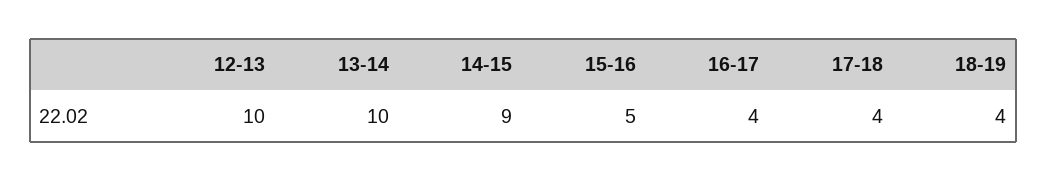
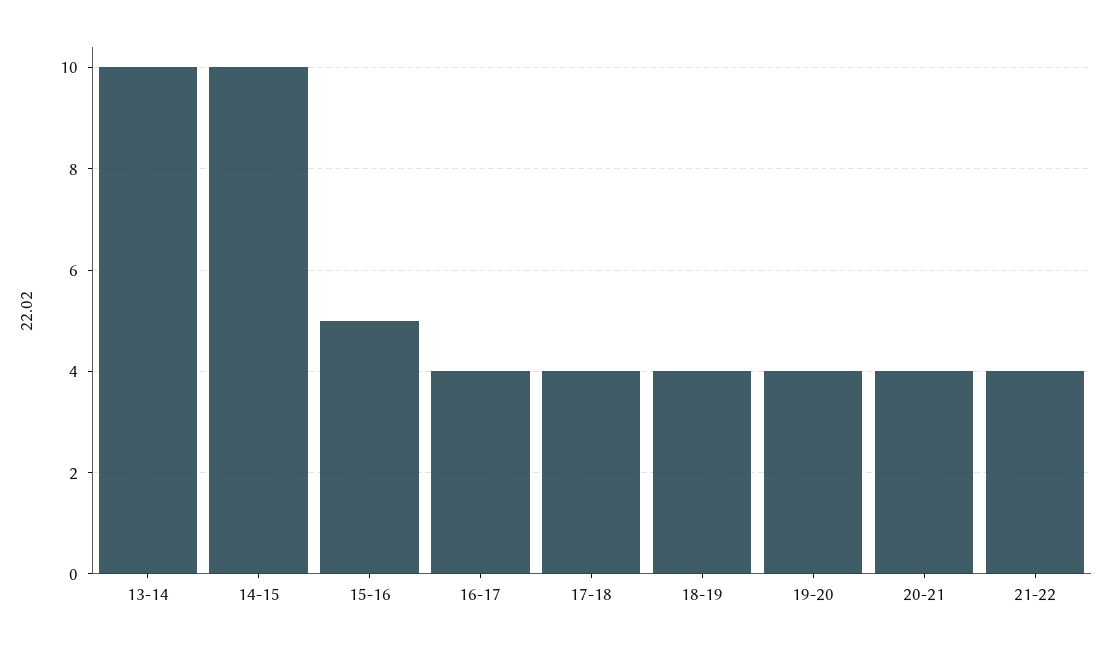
12-13: 10 -> none
14-15: 9 -> 10
19-20: none -> 4
20-21: none -> 4
21-22: none -> 4

